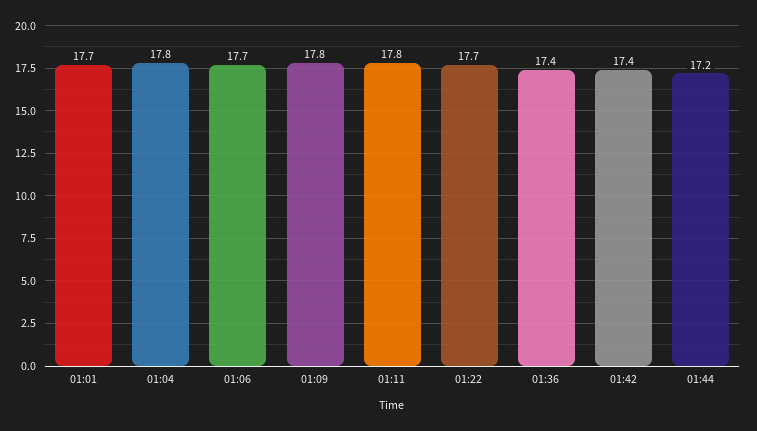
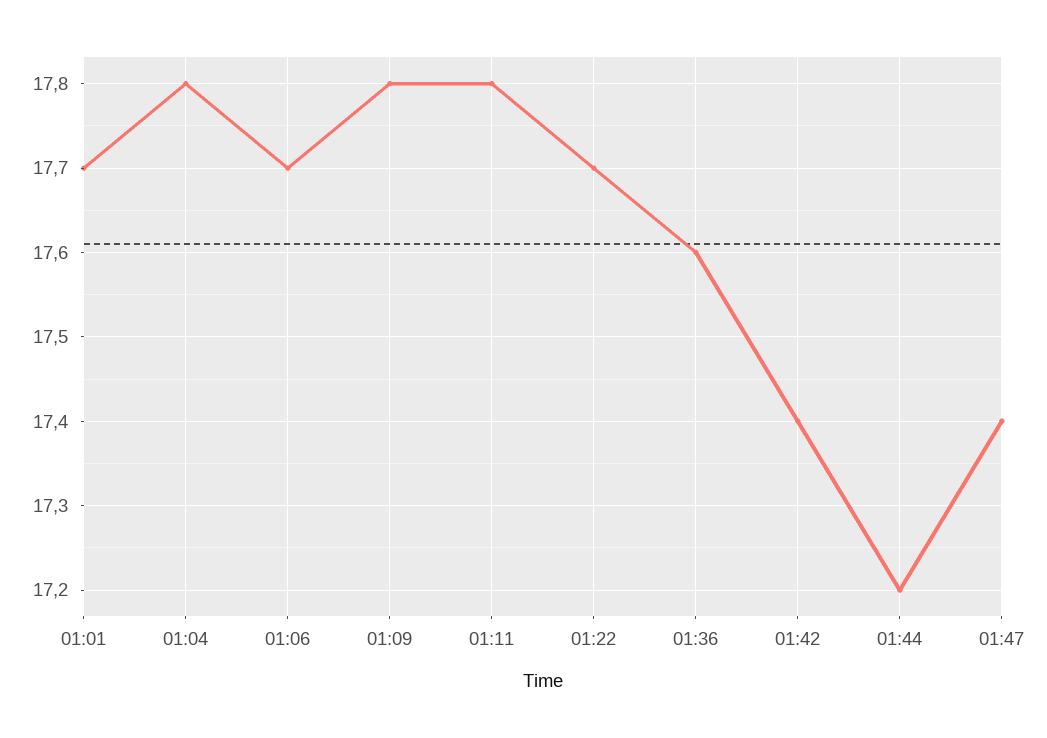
01:36: 17.4 -> 17.6
01:47: none -> 17.4

